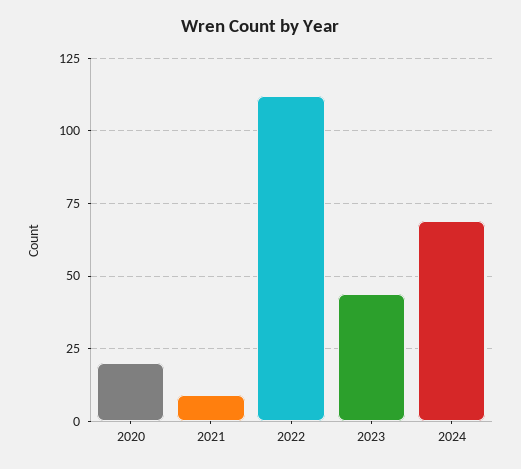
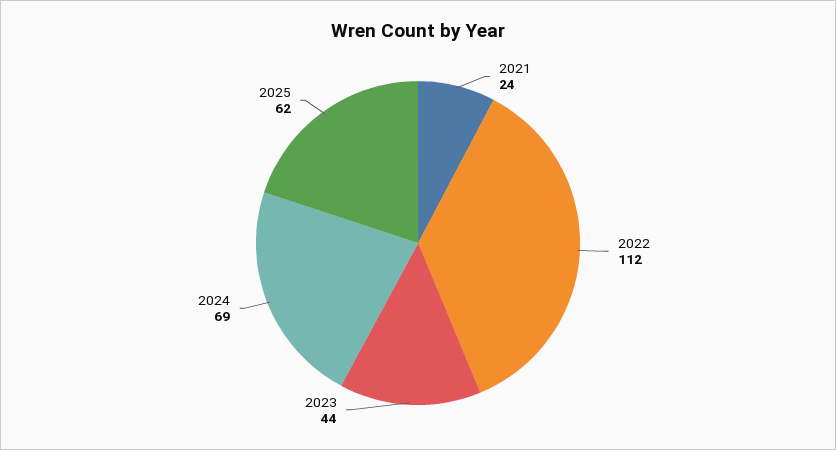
2020: 20 -> none
2021: 10 -> 24
2025: none -> 62

